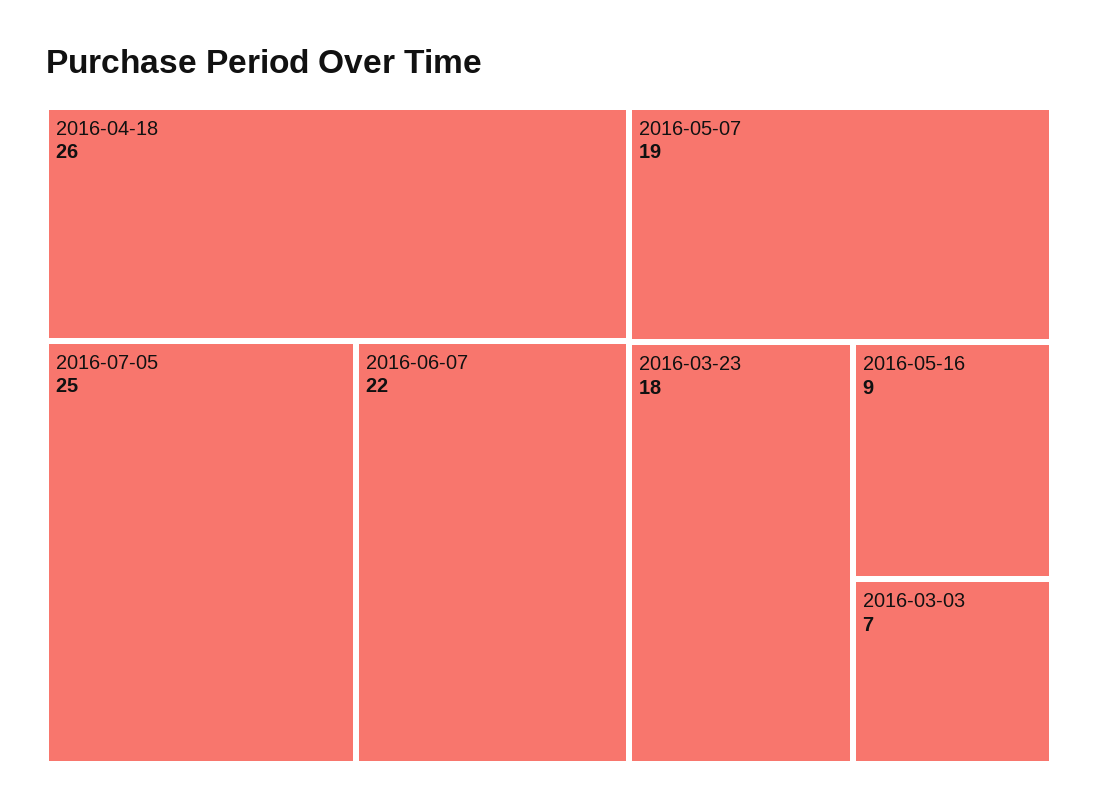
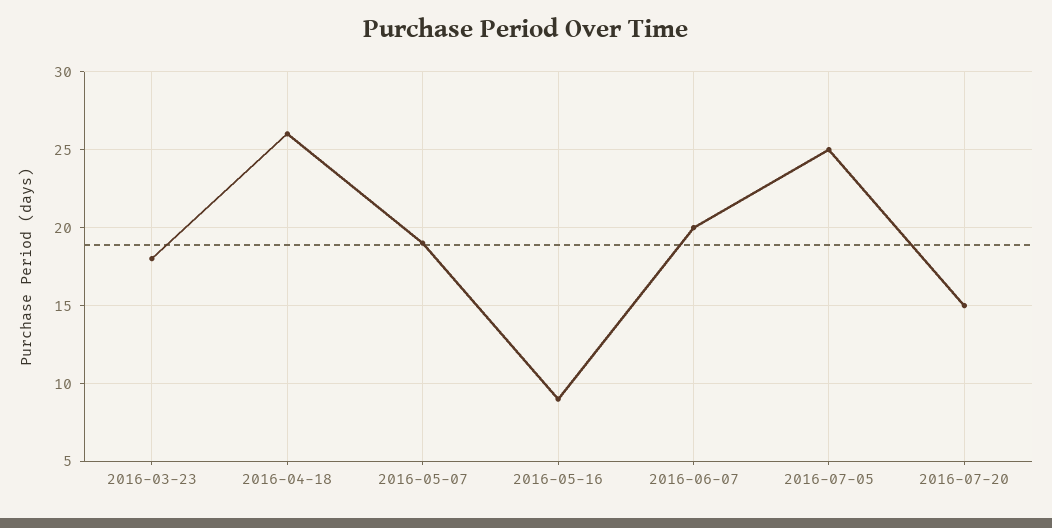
2016-06-07: 22 -> 20
2016-03-03: 7 -> none
2016-07-20: none -> 15

